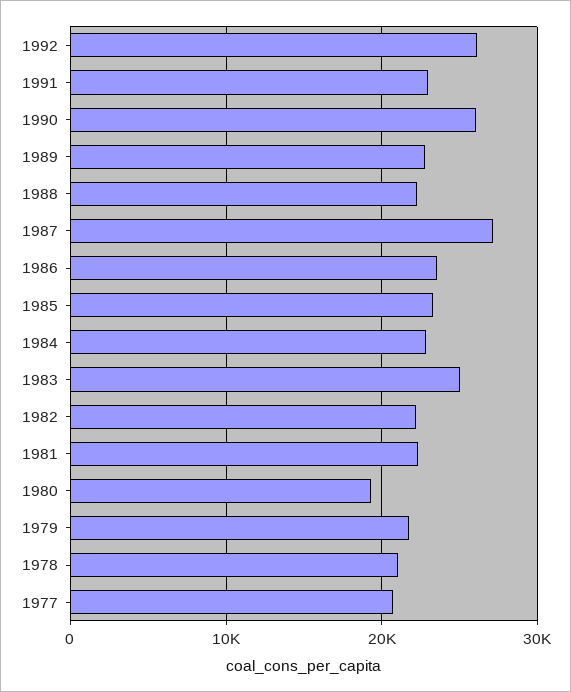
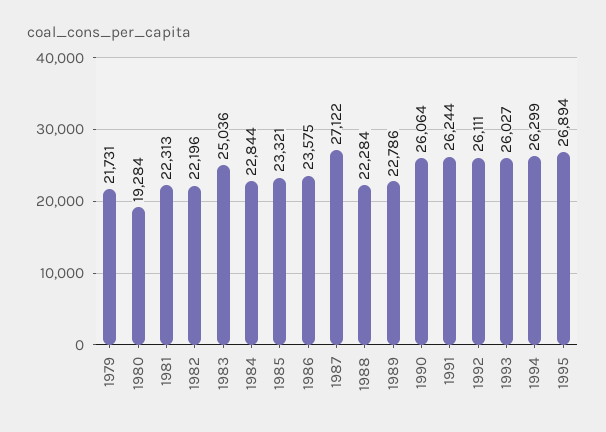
1991: 23000 -> 26244
1978: 21000 -> none
1977: 21000 -> none
1993: none -> 26027
1994: none -> 26299
1995: none -> 26894

